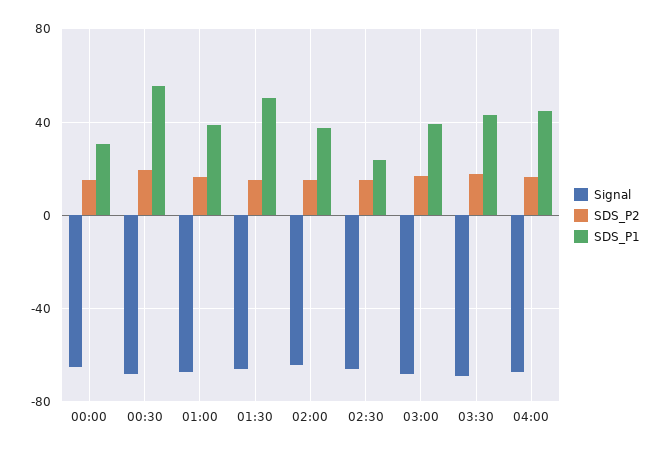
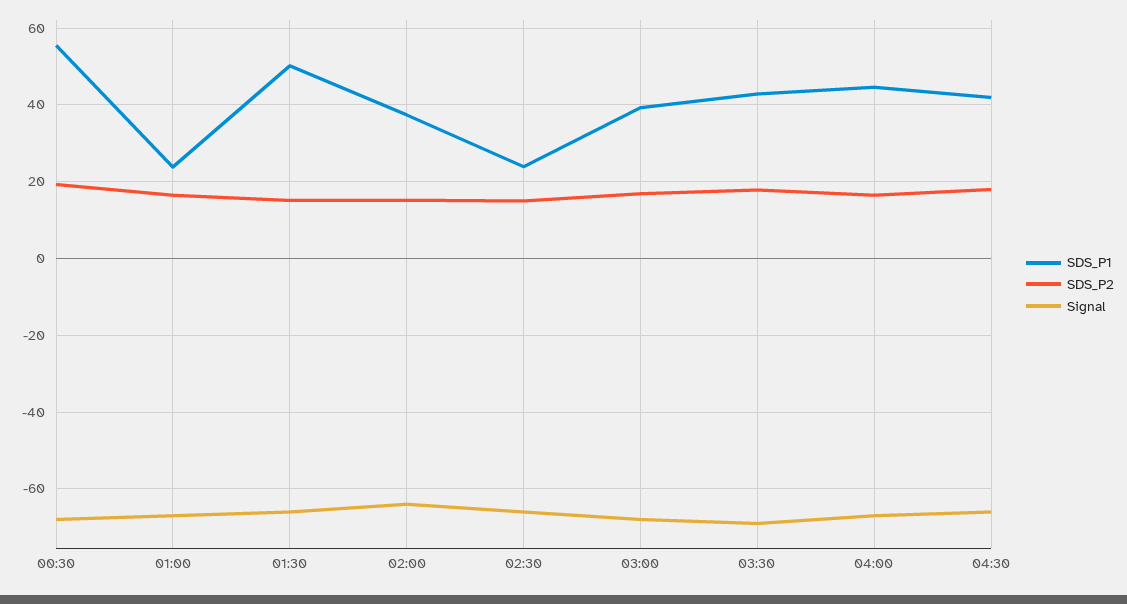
Signal, 00:00: -65 -> none
SDS_P2, 00:00: 15 -> none
SDS_P1, 00:00: 30 -> none
SDS_P1, 01:00: 40 -> 24
SDS_P1, 04:30: none -> 42
SDS_P2, 04:30: none -> 18
Signal, 04:30: none -> -66

